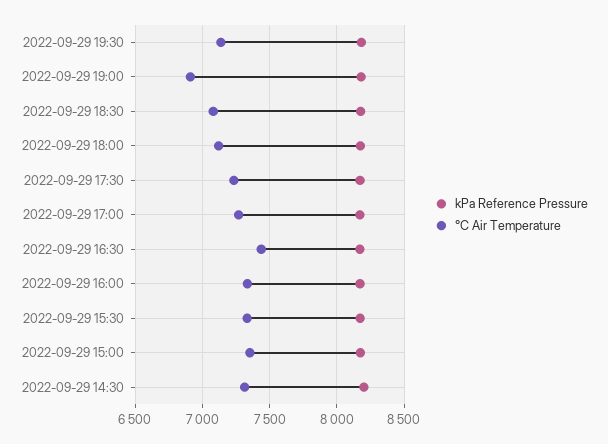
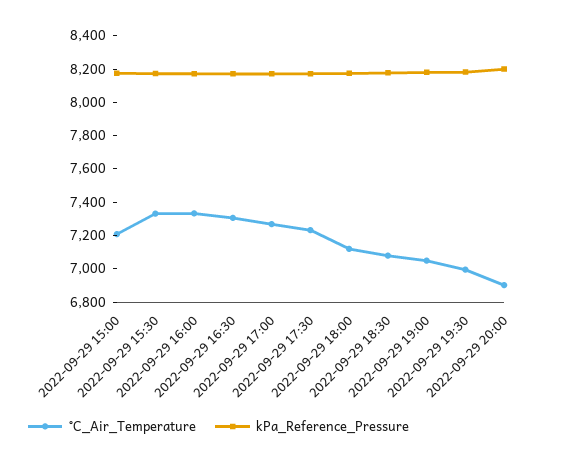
°C Air Temperature, 2022-09-29 19:30: 7150 -> 7000
°C Air Temperature, 2022-09-29 19:00: 6900 -> 7050
°C Air Temperature, 2022-09-29 16:30: 7450 -> 7300
°C Air Temperature, 2022-09-29 15:00: 7350 -> 7200
kPa Reference Pressure, 2022-09-29 14:30: 8200 -> none
°C Air Temperature, 2022-09-29 14:30: 7300 -> none
°C Air Temperature, 2022-09-29 20:00: none -> 6900
kPa Reference Pressure, 2022-09-29 20:00: none -> 8200

